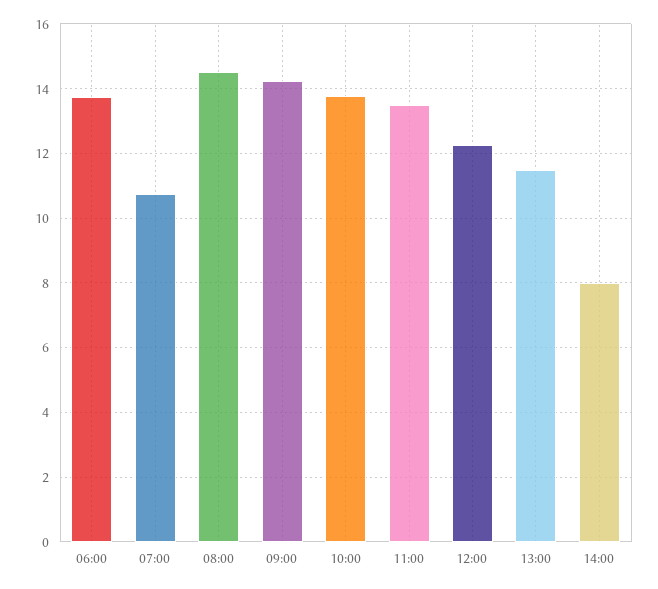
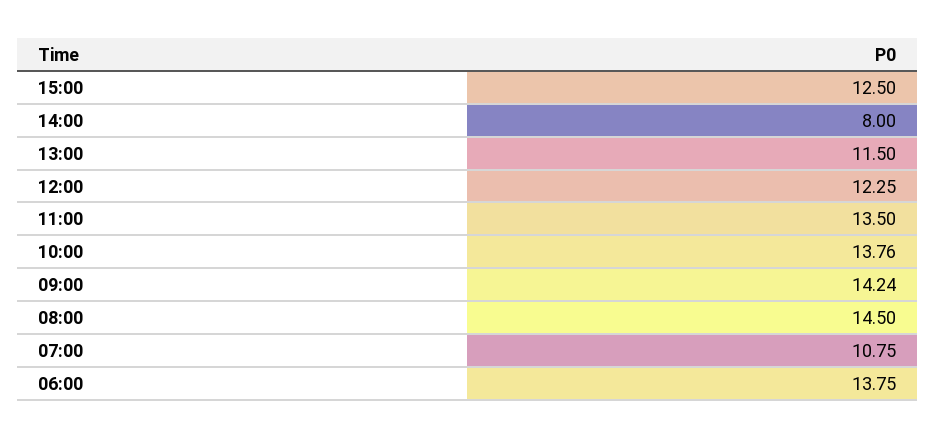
15:00: none -> 12.5

